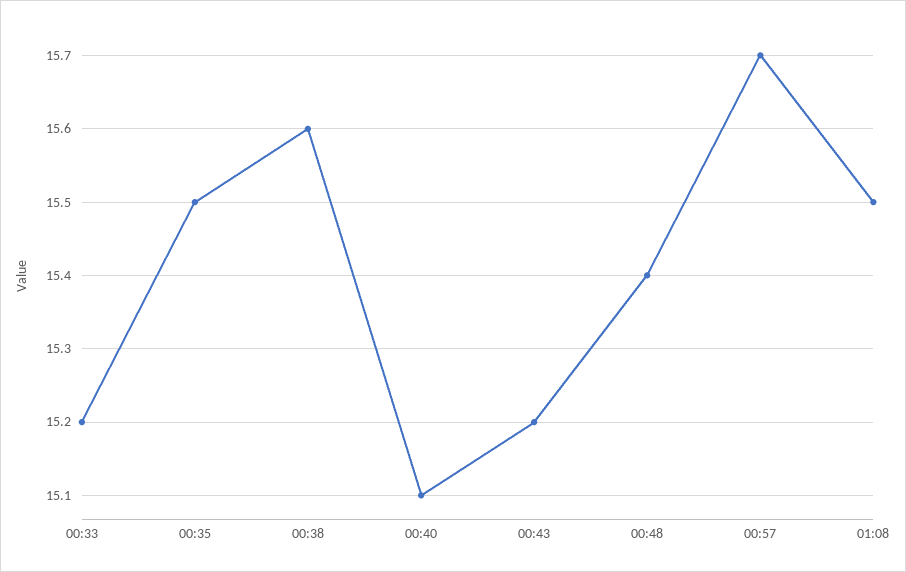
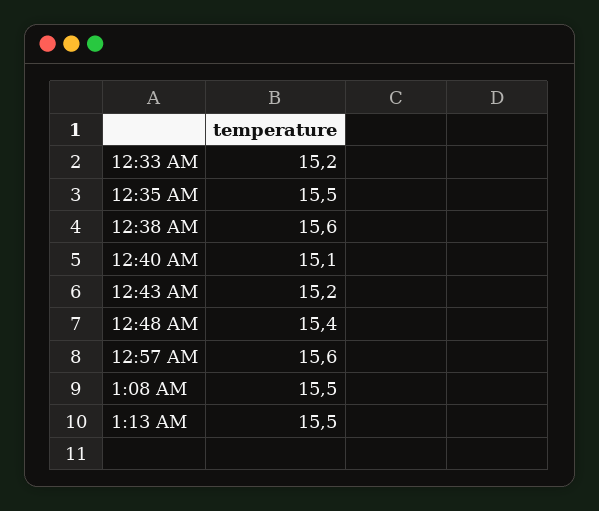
00:57: 15.7 -> 15.6
1:13 AM: none -> 15.5

